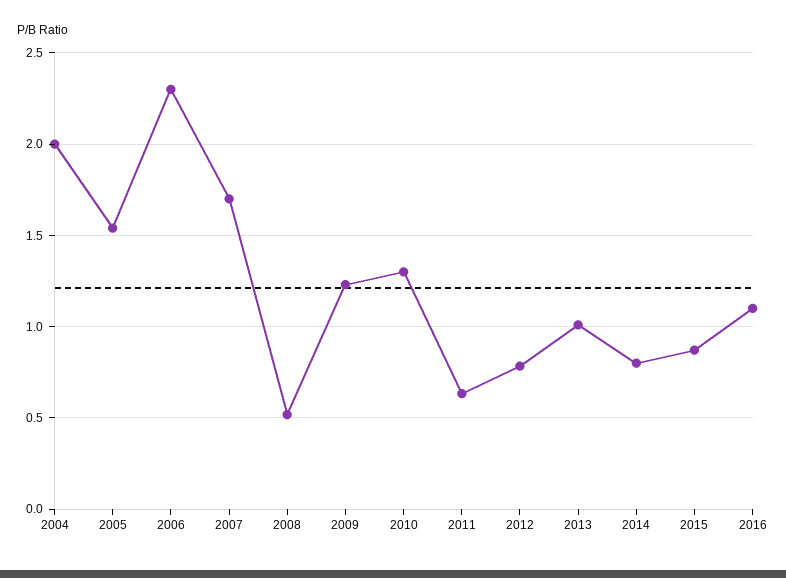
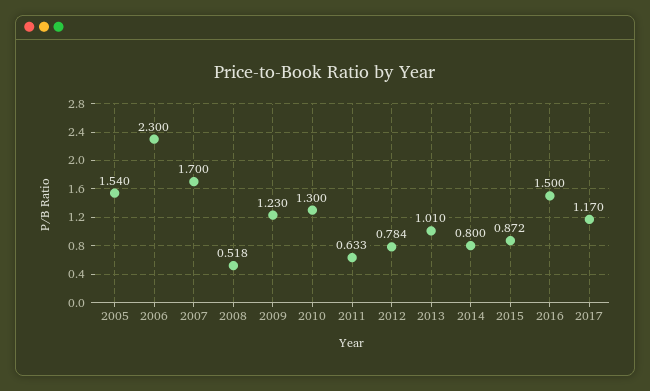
2004: 2 -> none
2016: 1.1 -> 1.5
2017: none -> 1.17

